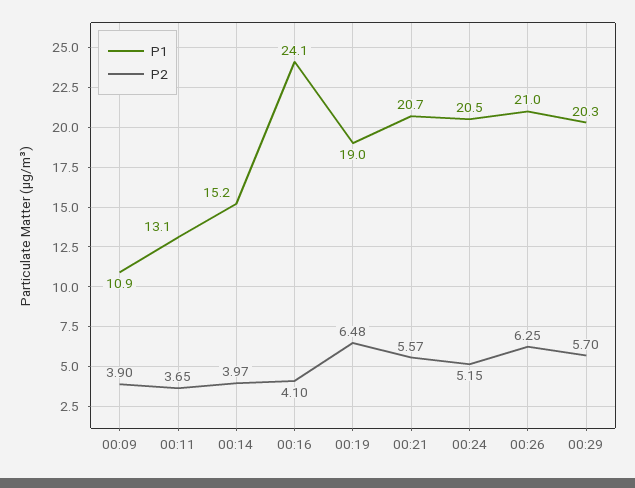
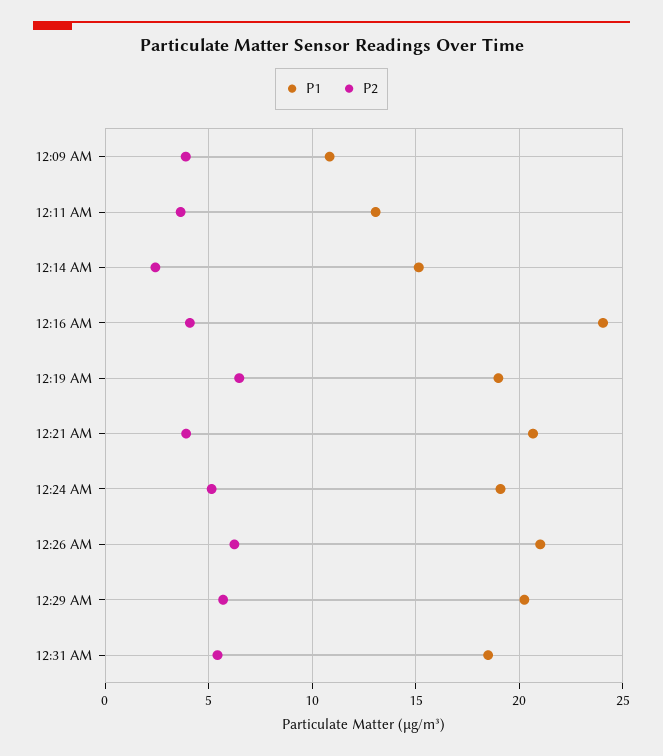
P2, 00:14: 3.97 -> 2.5
P2, 00:21: 5.57 -> 4
P1, 00:24: 20.5 -> 19
P1, 12:31 AM: none -> 18.5
P2, 12:31 AM: none -> 5.5

